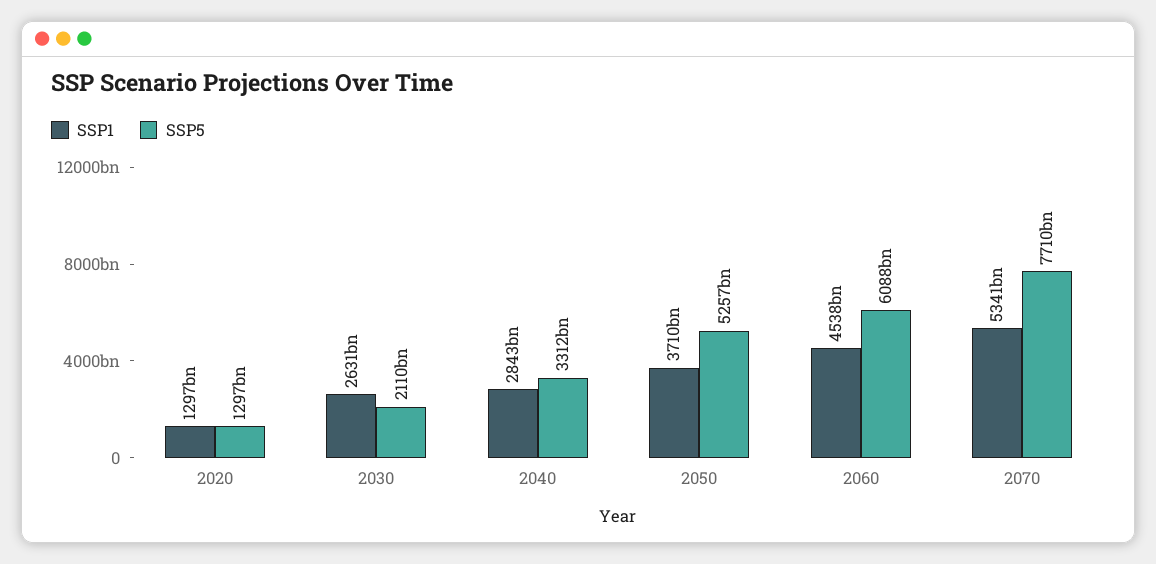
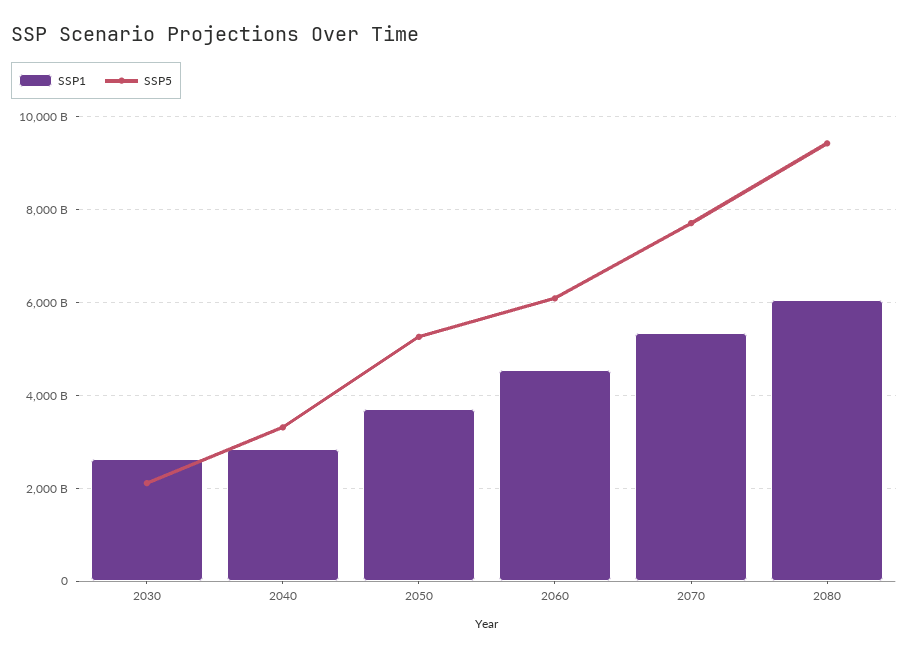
SSP1, 2020: 1297000000000 -> none
SSP5, 2020: 1297000000000 -> none
SSP1, 2080: none -> 6000000000000
SSP5, 2080: none -> 9400000000000

